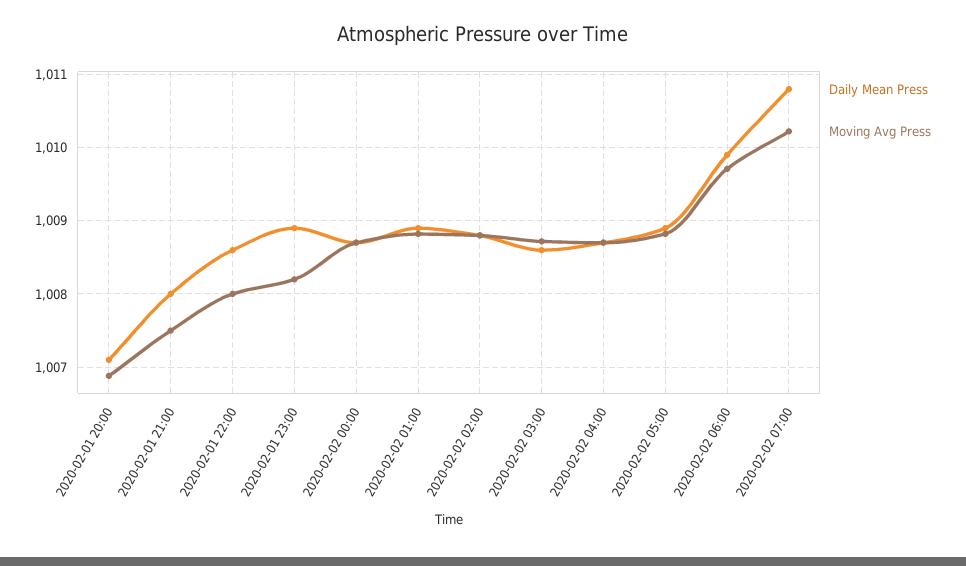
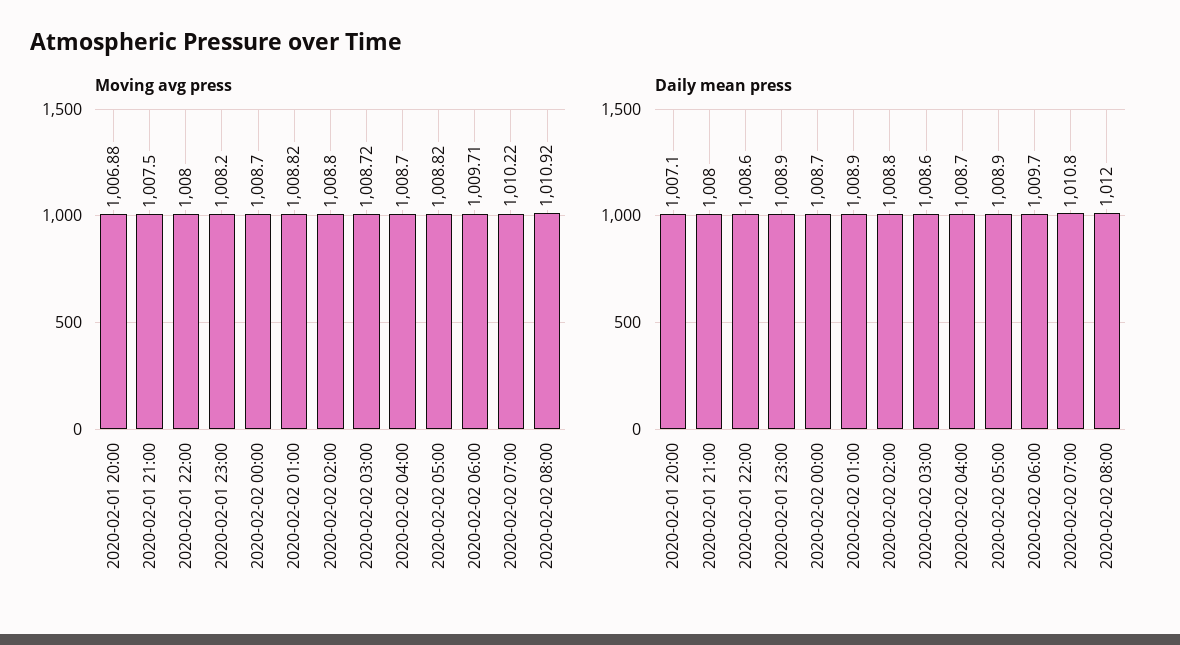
Daily Mean Press, 2020-02-02 06:00: 1009.9 -> 1009.7
Moving Avg Press, 2020-02-02 08:00: none -> 1010.92
Daily Mean Press, 2020-02-02 08:00: none -> 1012

